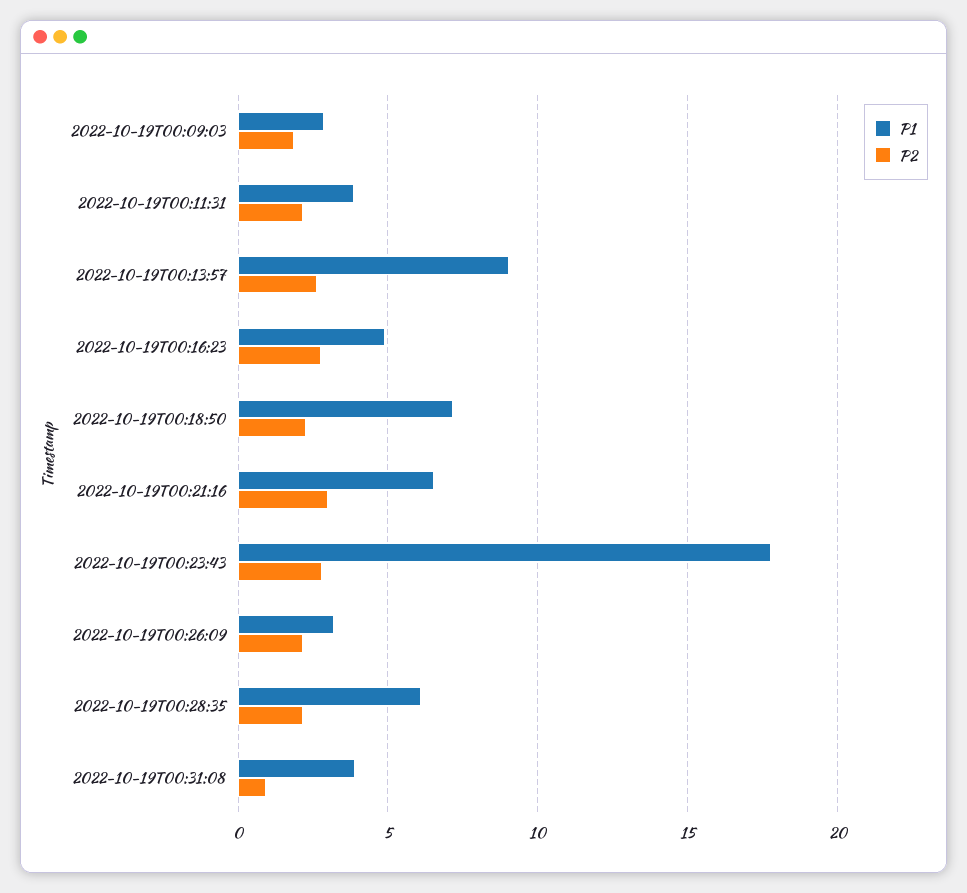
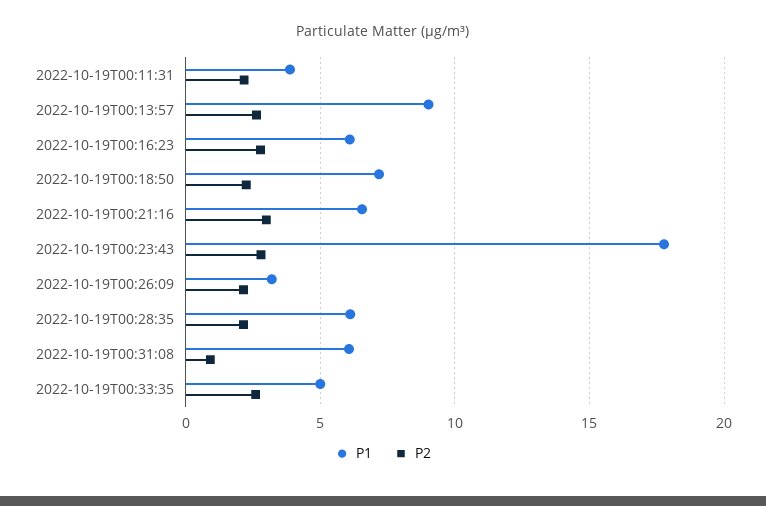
P1, 2022-10-19T00:09:03: 3 -> none
P2, 2022-10-19T00:09:03: 2 -> none
P1, 2022-10-19T00:16:23: 5 -> 6
P1, 2022-10-19T00:31:08: 4 -> 6
P1, 2022-10-19T00:33:35: none -> 5
P2, 2022-10-19T00:33:35: none -> 2.5

